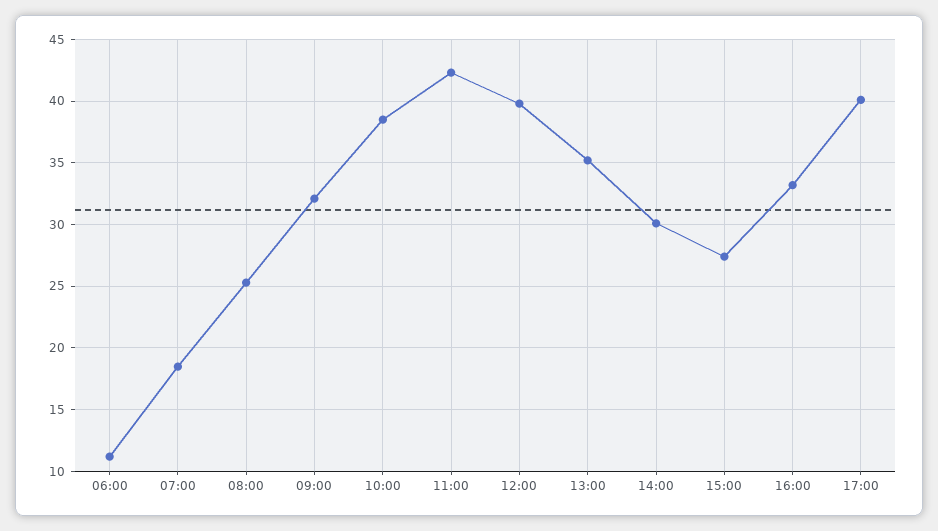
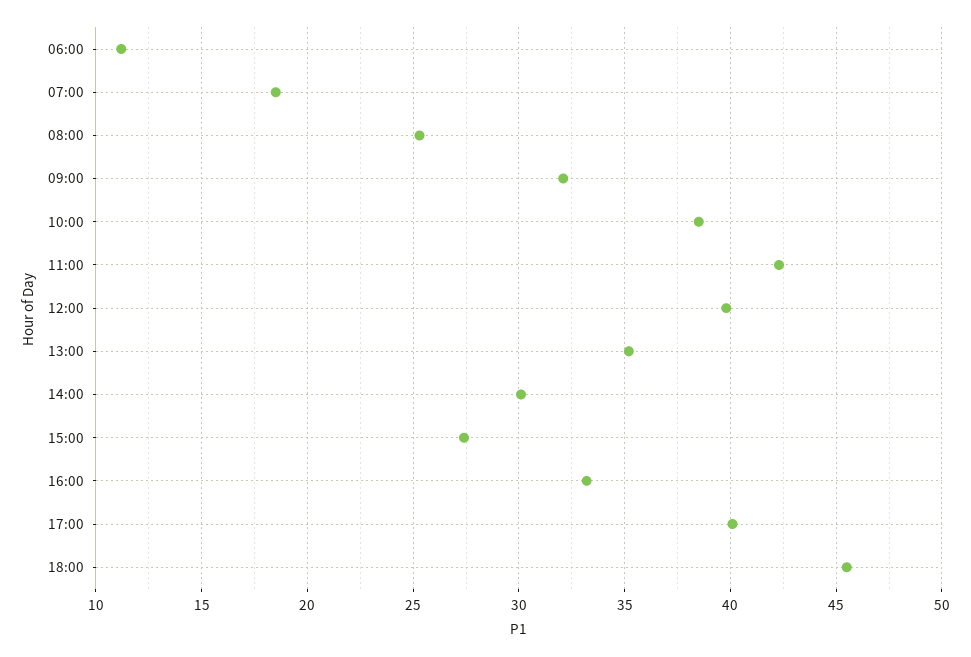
18:00: none -> 45.5

